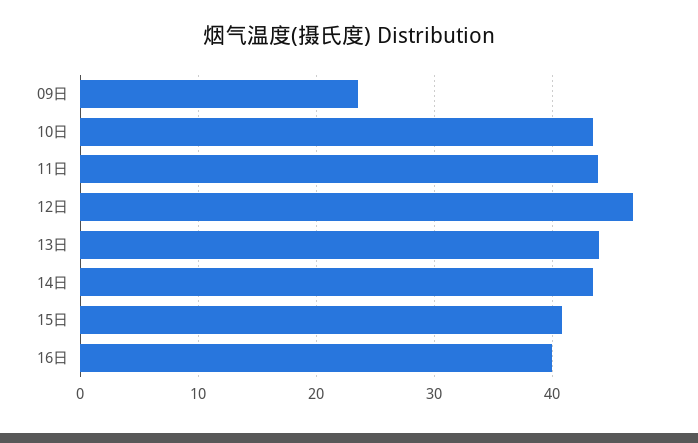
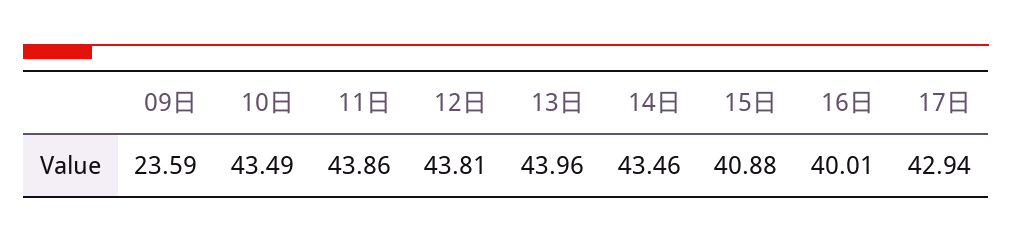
12日: 47 -> 43.81
17日: none -> 42.94

